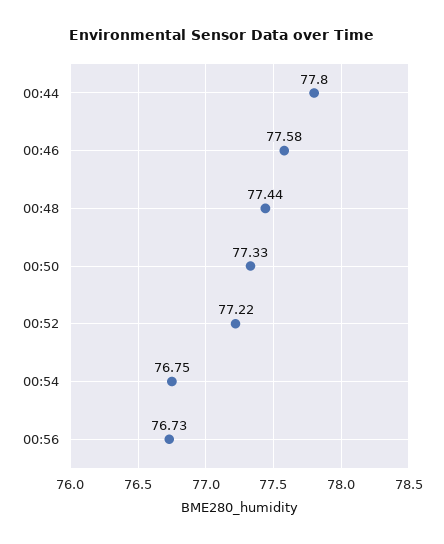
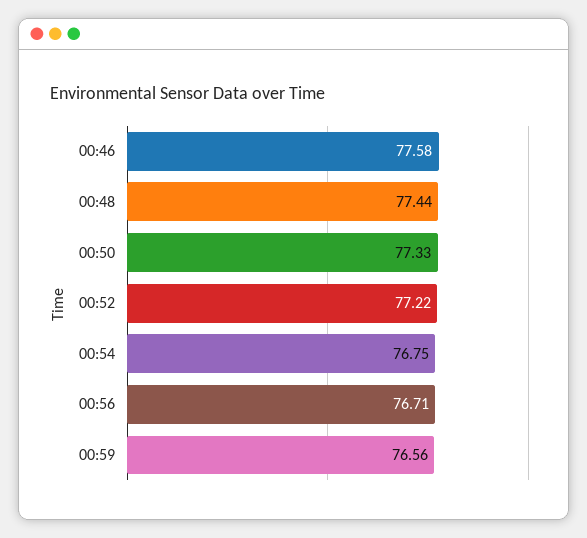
00:44: 77.8 -> none
00:56: 76.73 -> 76.71
00:59: none -> 76.56

